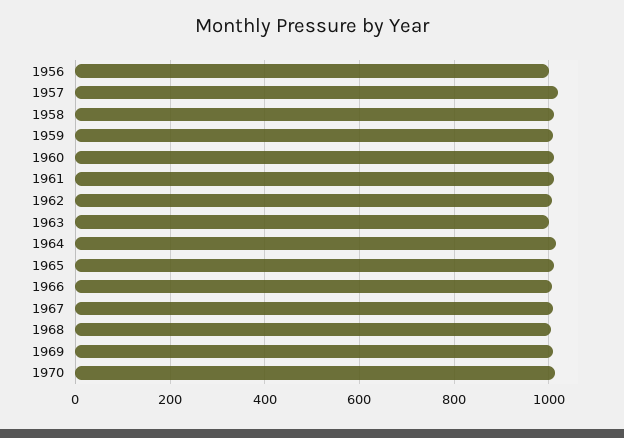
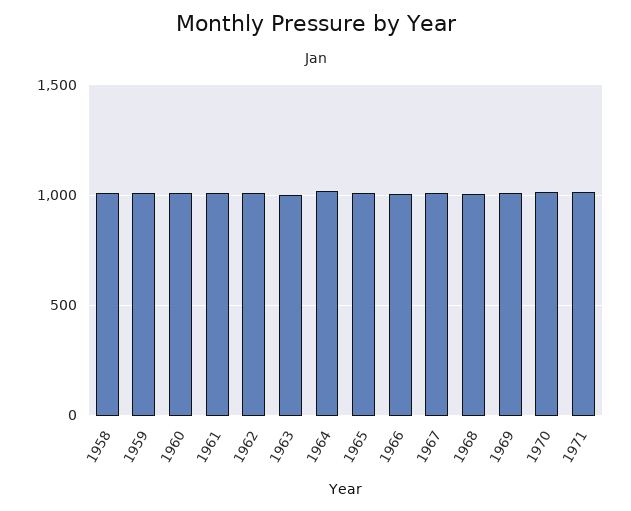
1956: 1000 -> none
1957: 1020 -> none
1971: none -> 1000

